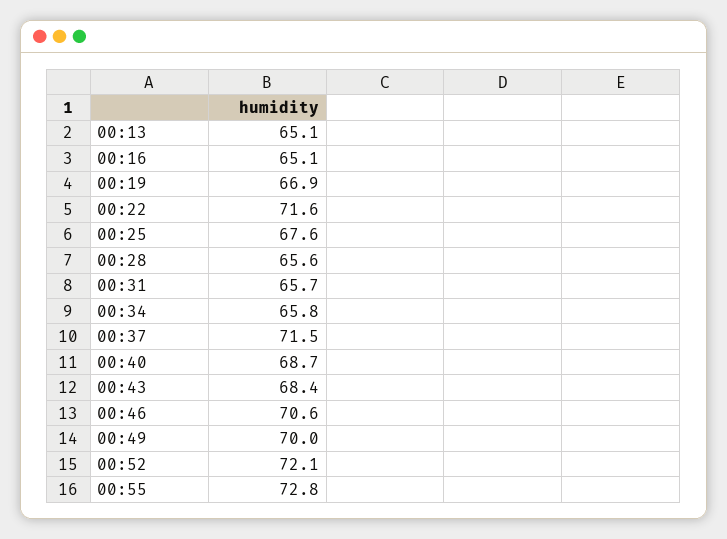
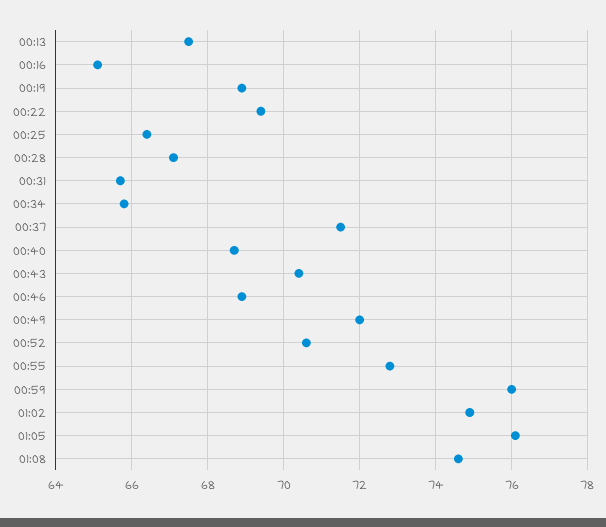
00:13: 65.1 -> 67.5
00:19: 66.9 -> 69
00:22: 71.6 -> 69.5
00:25: 67.6 -> 66.5
00:28: 65.6 -> 67
00:43: 68.4 -> 70.5
00:46: 70.6 -> 69
00:49: 70 -> 72
00:52: 72.1 -> 70.5
00:59: none -> 76
01:02: none -> 75
01:05: none -> 76
01:08: none -> 74.5

